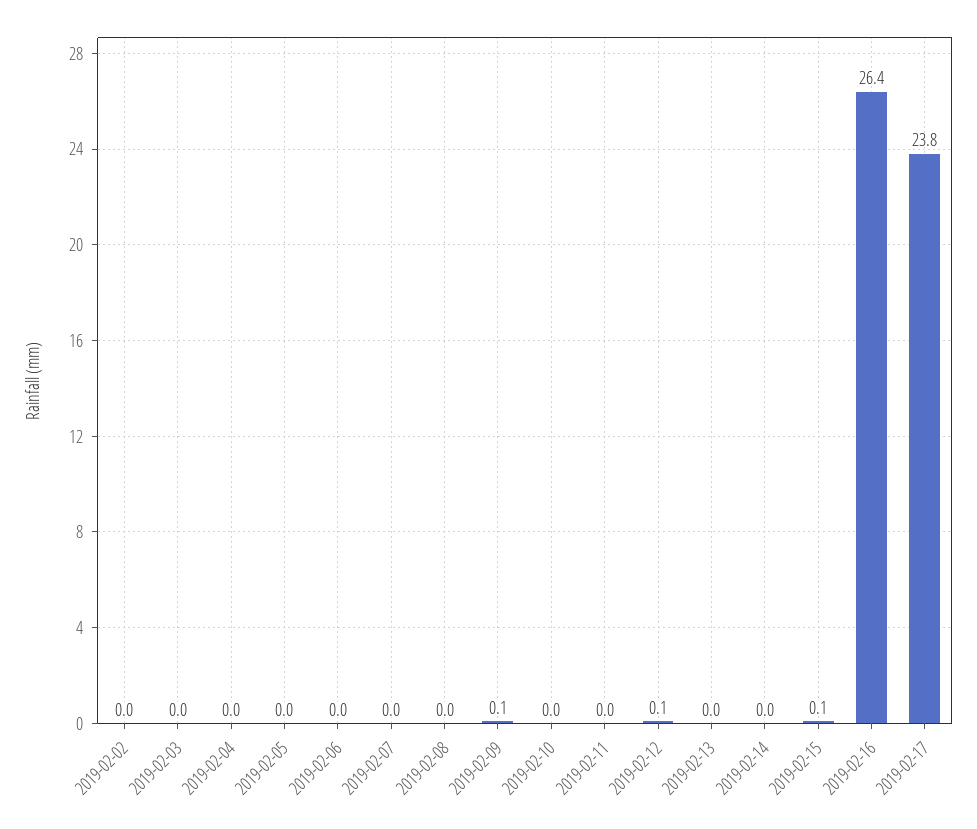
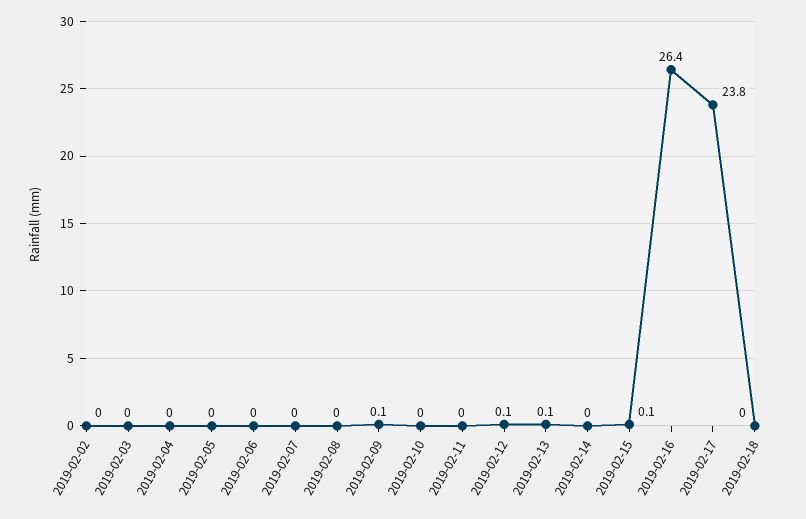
2019-02-13: 0 -> 0.1
2019-02-18: none -> 0

